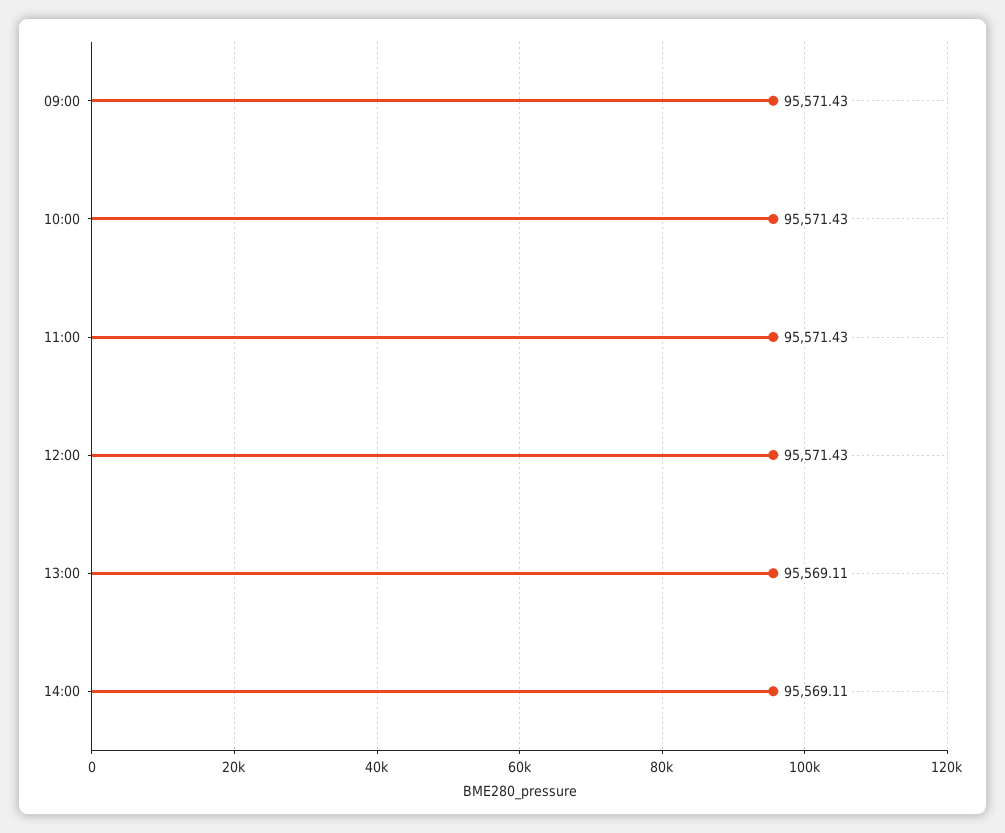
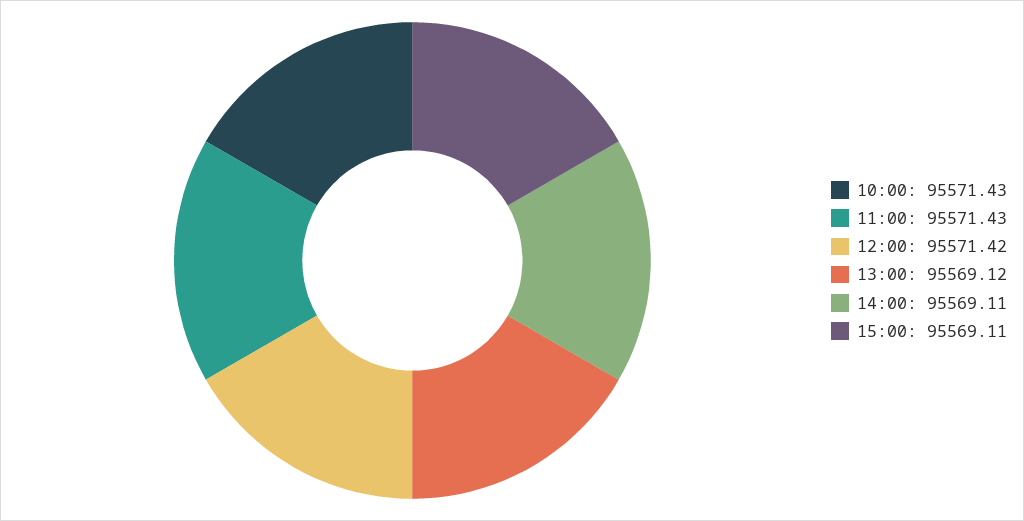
09:00: 95571.43 -> none
12:00: 95571.43 -> 95571.42
13:00: 95569.11 -> 95569.12
15:00: none -> 95569.11

